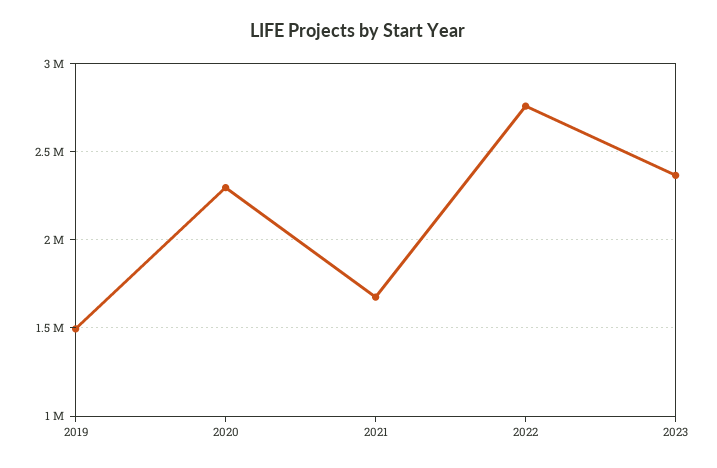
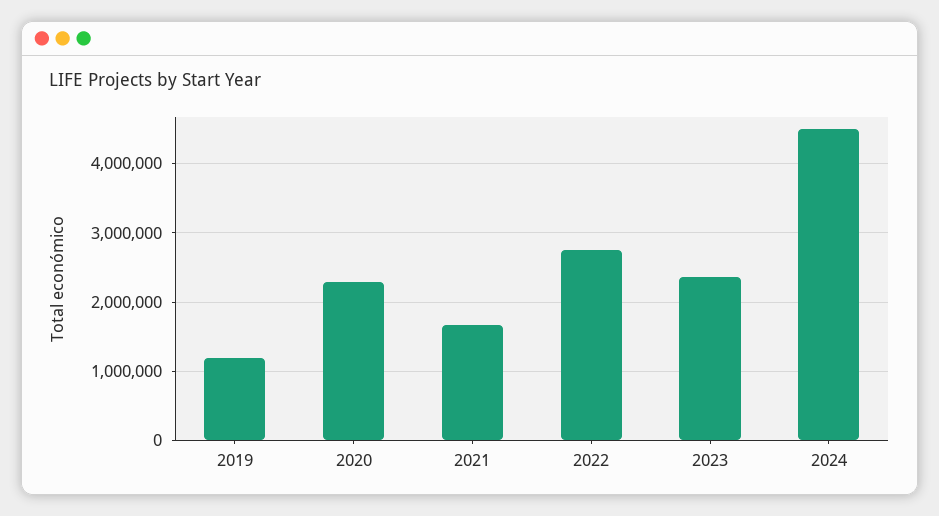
2019: 1500000 -> 1200000
2024: none -> 4500000

